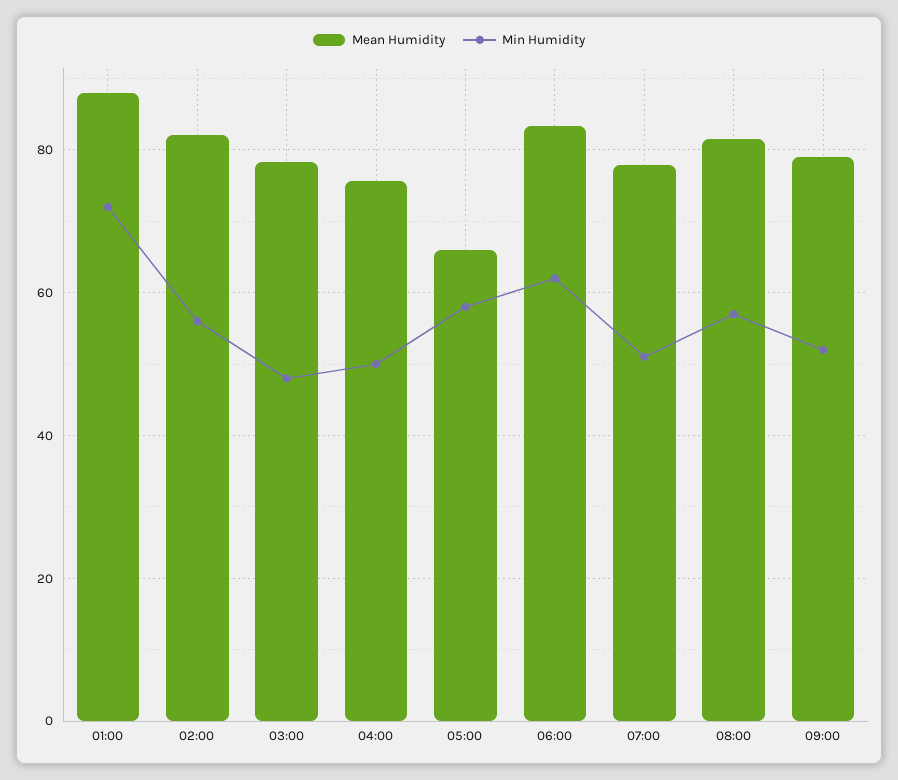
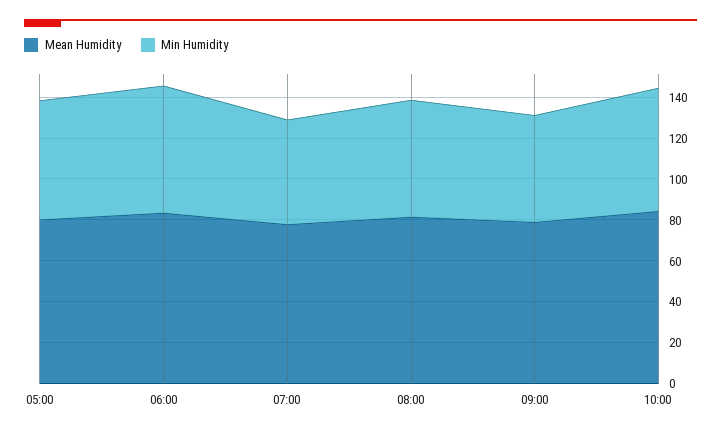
Mean Humidity, 01:00: 88 -> none
Min Humidity, 01:00: 72 -> none
Mean Humidity, 02:00: 82 -> none
Min Humidity, 02:00: 56 -> none
Mean Humidity, 03:00: 78 -> none
Min Humidity, 03:00: 48 -> none
Mean Humidity, 04:00: 76 -> none
Min Humidity, 04:00: 50 -> none
Mean Humidity, 05:00: 66 -> 80
Mean Humidity, 10:00: none -> 85
Min Humidity, 10:00: none -> 60

